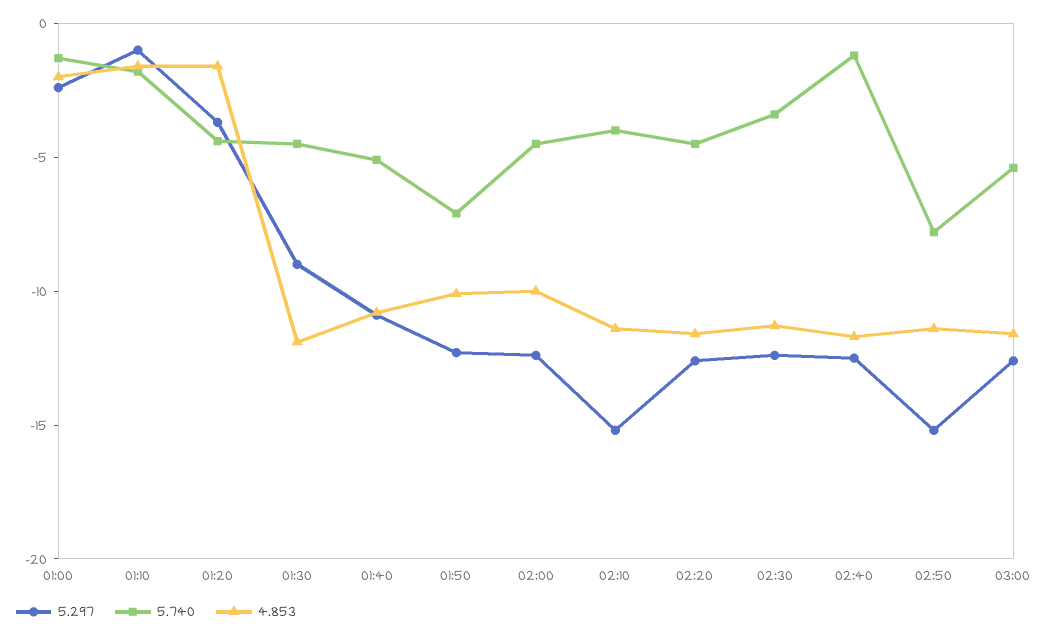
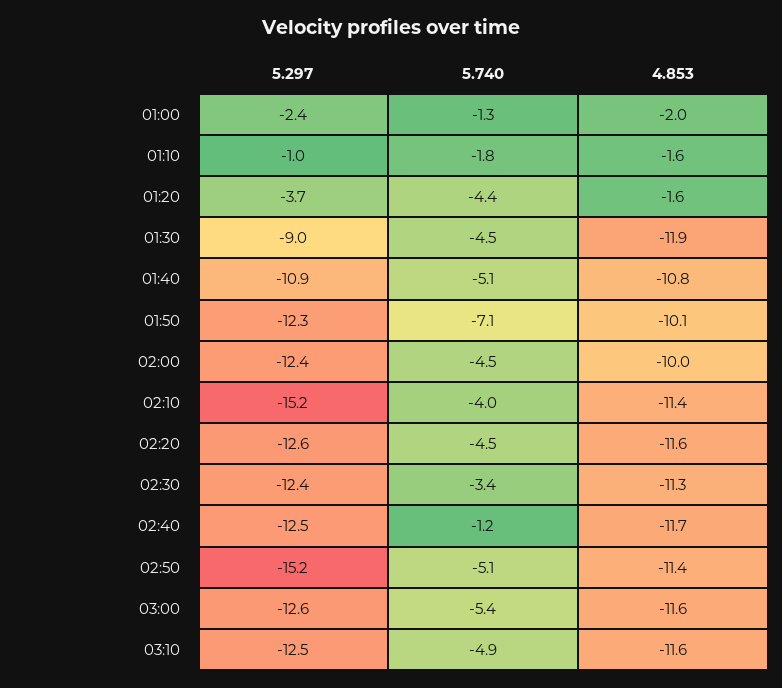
5.740, 02:50: -8 -> -5.1
5.297, 03:10: none -> -12.5
5.740, 03:10: none -> -4.9
4.853, 03:10: none -> -11.6

